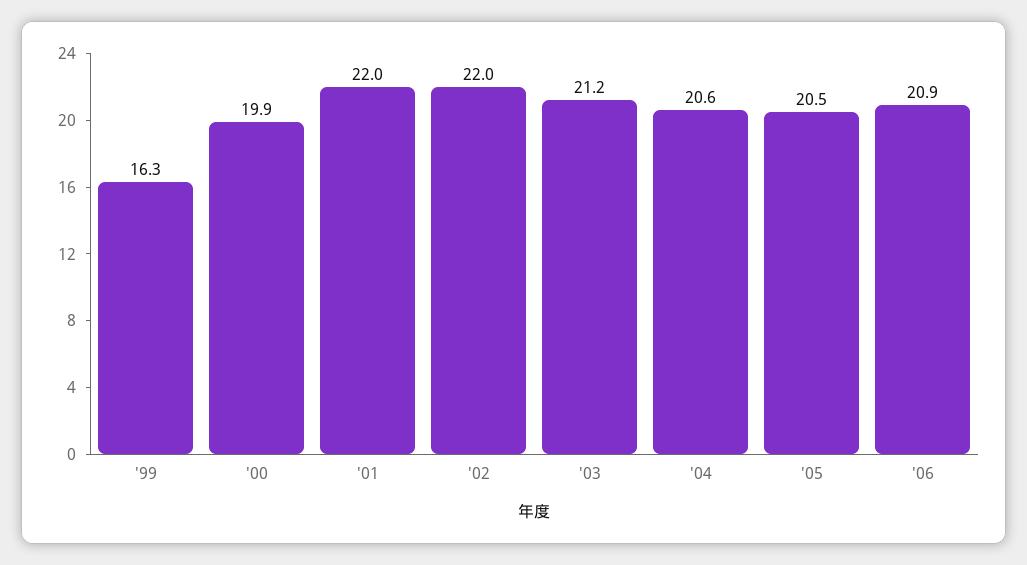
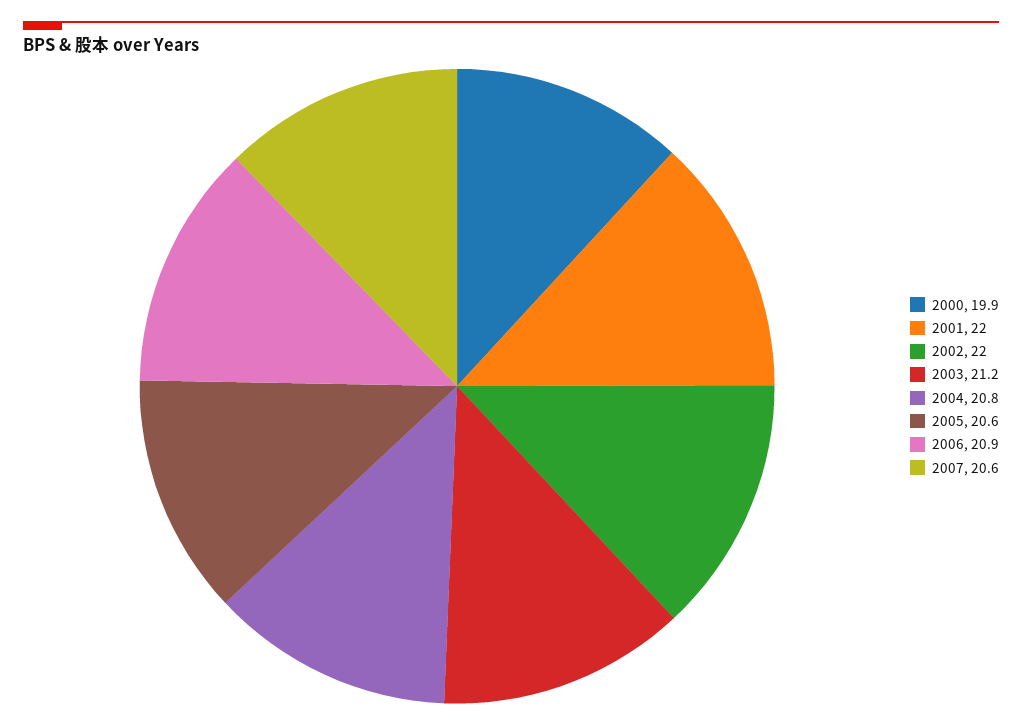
'99: 16.3 -> none
'04: 20.6 -> 20.8
'05: 20.5 -> 20.6
2007: none -> 20.6

